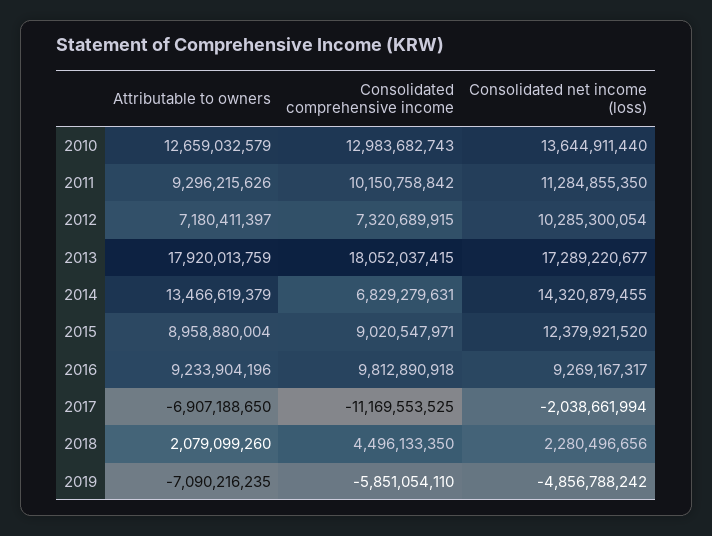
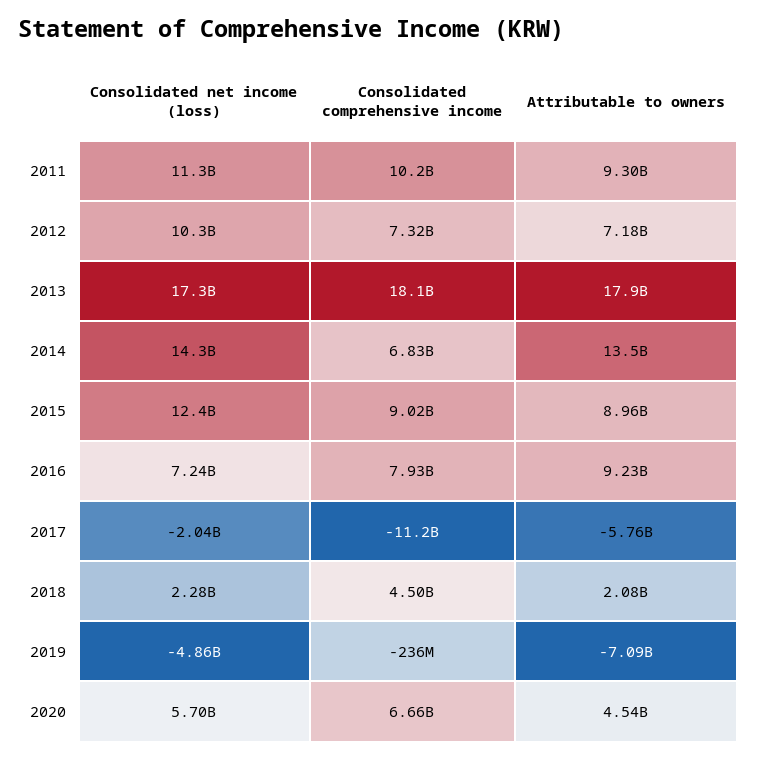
Attributable to owners, 2010: 12659032579 -> none
Consolidated comprehensive income, 2010: 12983682743 -> none
Consolidated net income (loss), 2010: 13644911440 -> none
Consolidated comprehensive income, 2016: 9812890918 -> 7930000000
Consolidated net income (loss), 2016: 9269167317 -> 7240000000
Attributable to owners, 2017: -6907188650 -> -5760000000
Consolidated comprehensive income, 2019: -5851054110 -> -236000000
Consolidated net income (loss), 2020: none -> 5700000000
Consolidated comprehensive income, 2020: none -> 6660000000
Attributable to owners, 2020: none -> 4540000000

